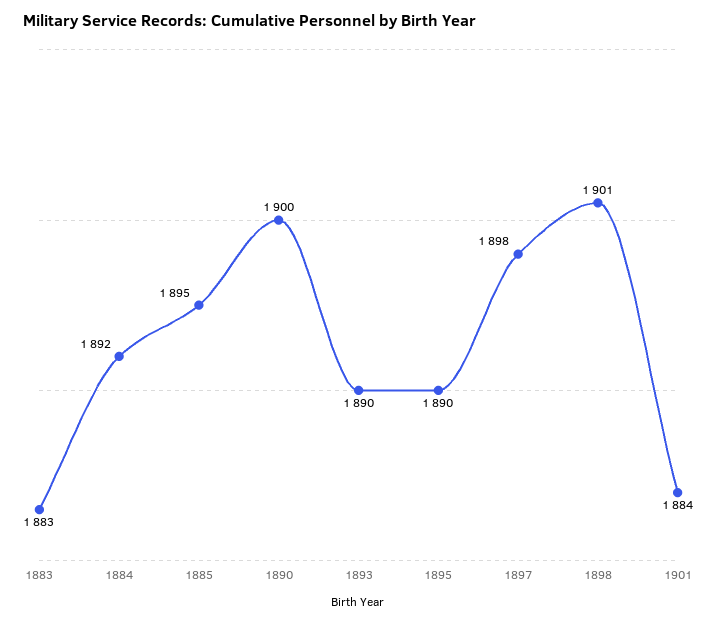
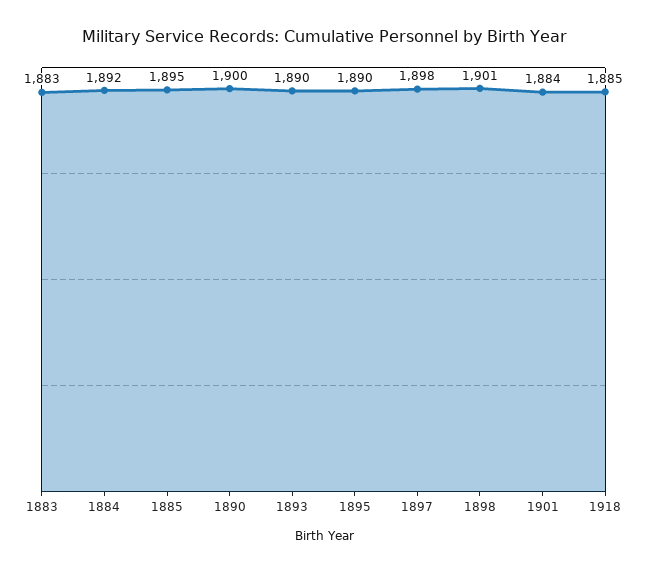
1918: none -> 1885

